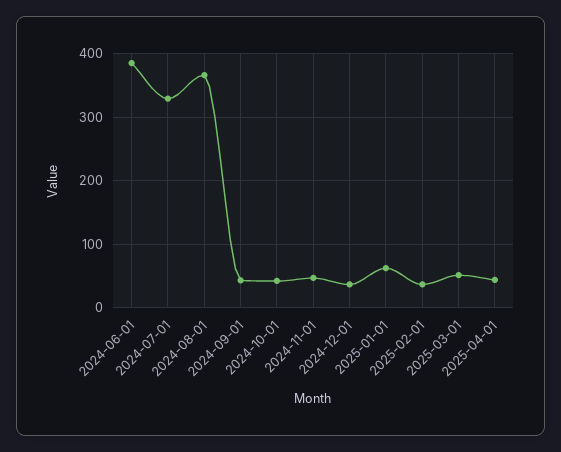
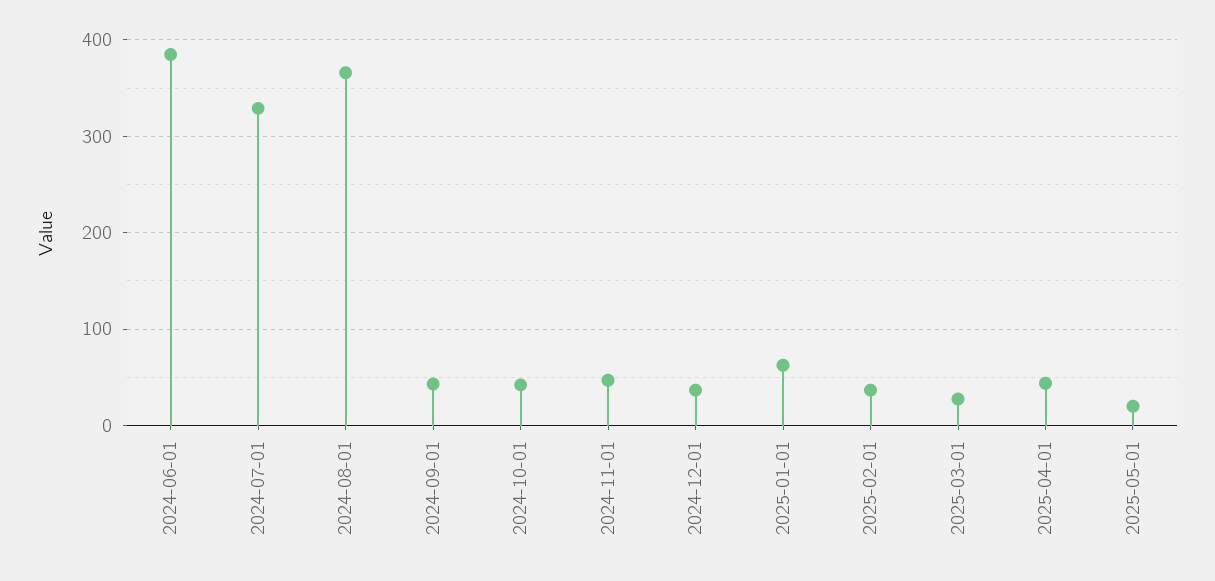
2025-03-01: 50 -> 30
2025-05-01: none -> 20

